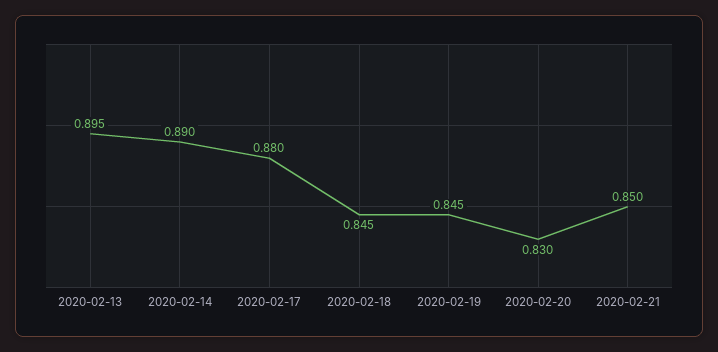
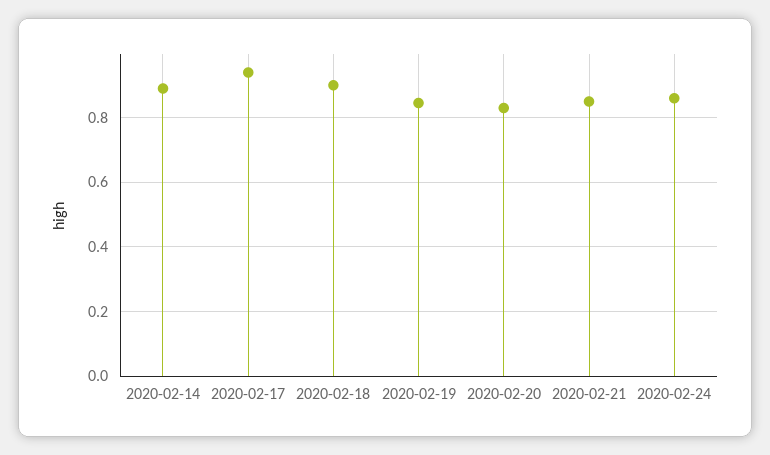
2020-02-13: 0.895 -> none
2020-02-17: 0.88 -> 0.94
2020-02-18: 0.845 -> 0.9
2020-02-24: none -> 0.86

